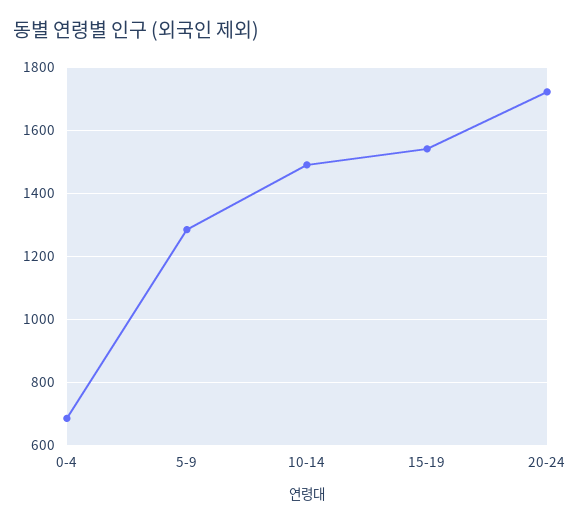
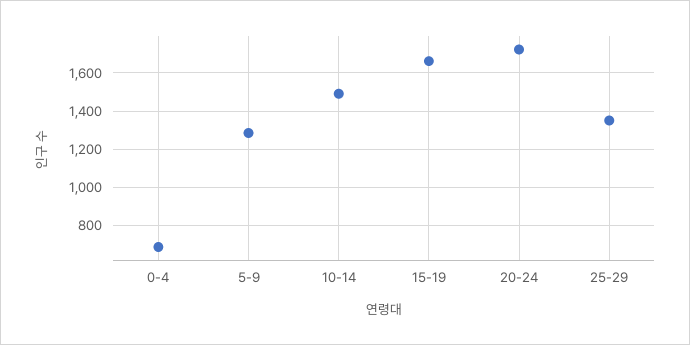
15-19: 1540 -> 1650
25-29: none -> 1350

